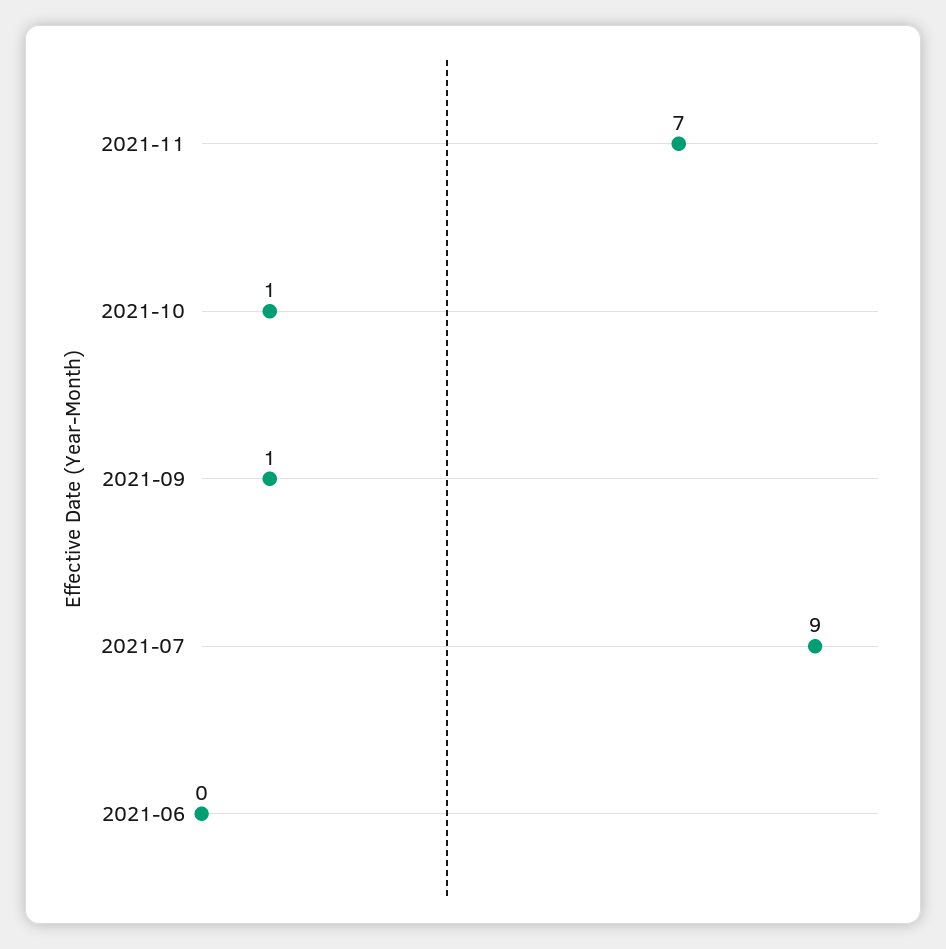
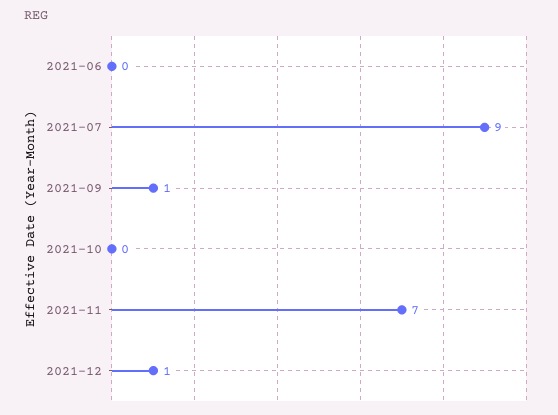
2021-10: 1 -> 0
2021-12: none -> 1

